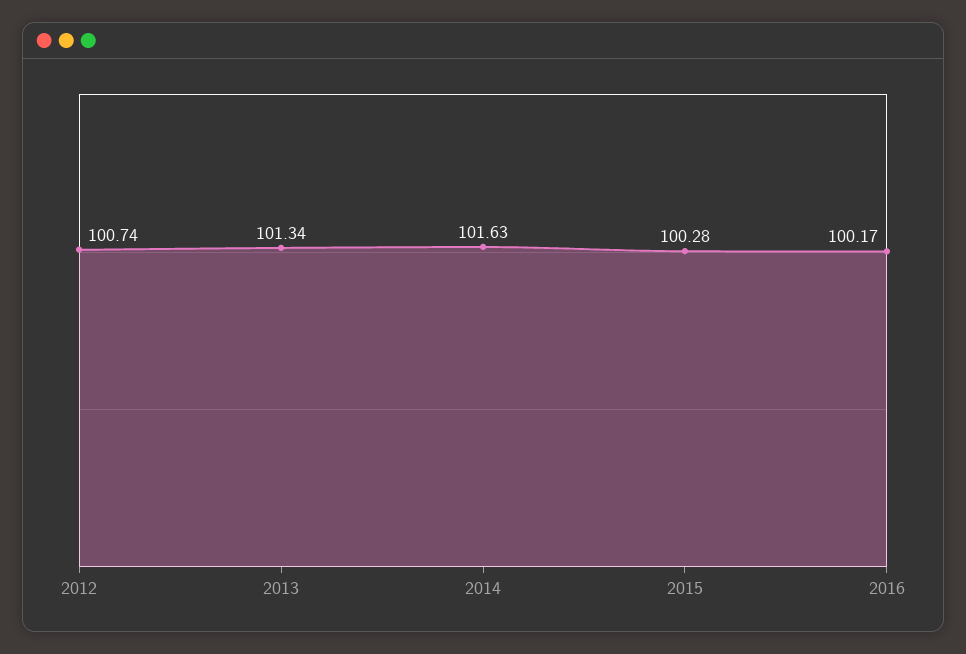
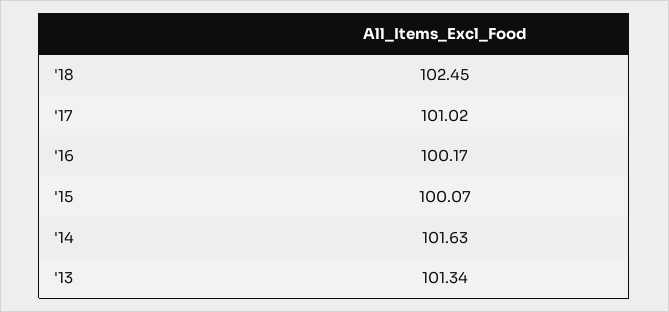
2012: 100.74 -> none
2015: 100.28 -> 100.07
'18: none -> 102.45
'17: none -> 101.02

